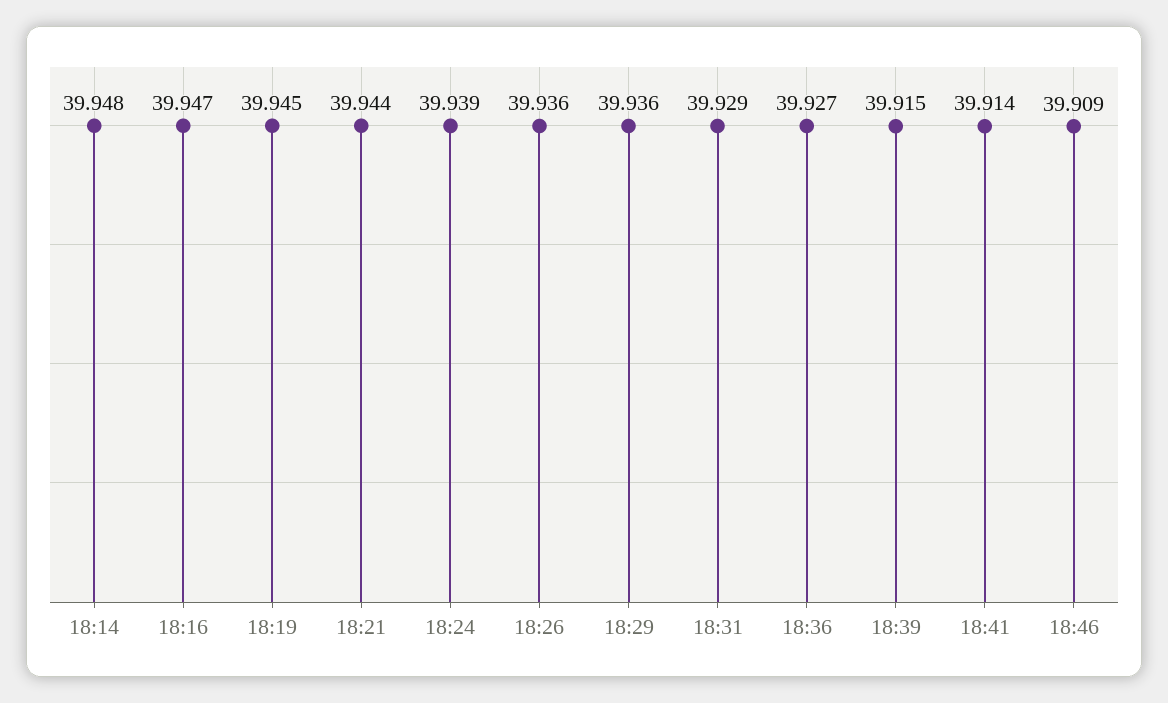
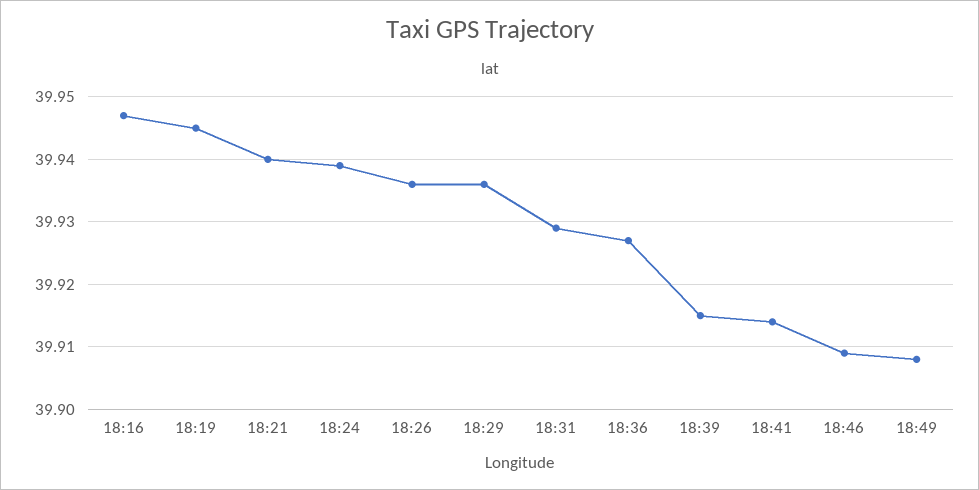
18:14: 39.948 -> none
18:21: 39.944 -> 39.94
18:49: none -> 39.908

